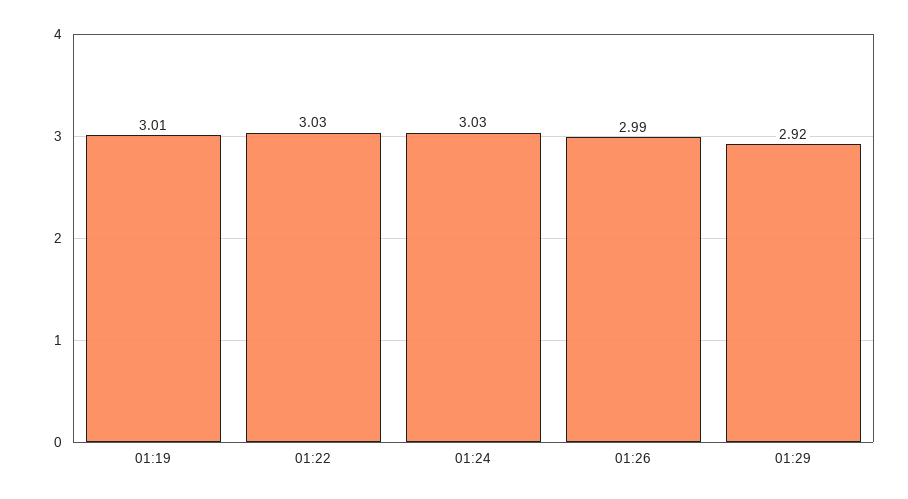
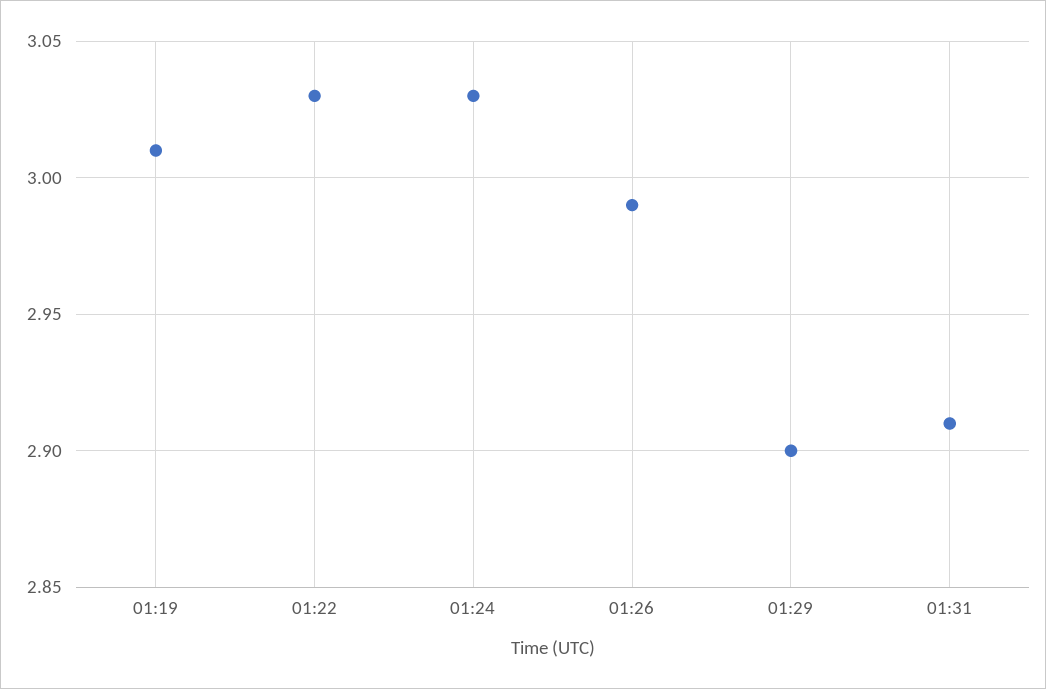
01:29: 2.92 -> 2.9
01:31: none -> 2.91

